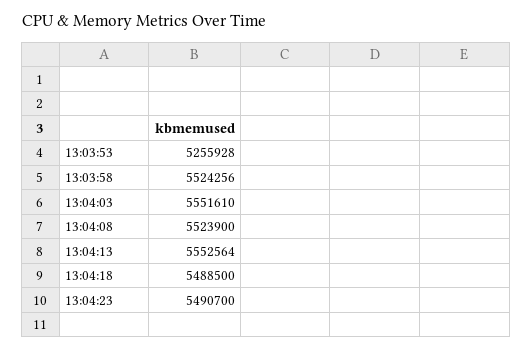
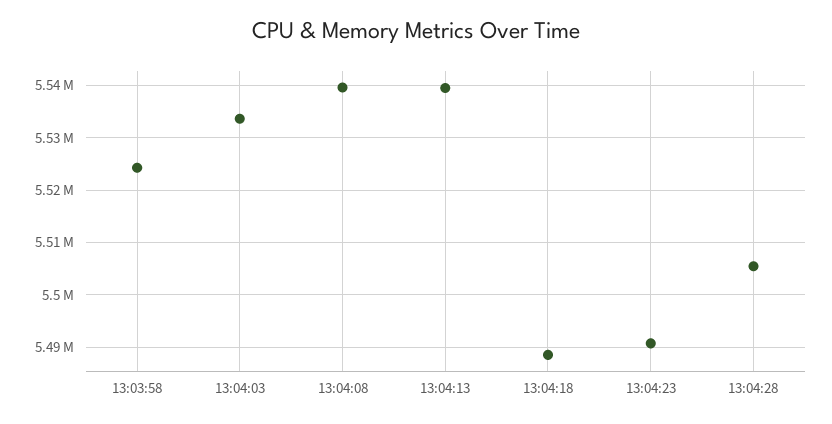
13:03:53: 5255928 -> none
13:04:03: 5551610 -> 5534000
13:04:08: 5523900 -> 5540000
13:04:13: 5552564 -> 5540000
13:04:28: none -> 5506000

